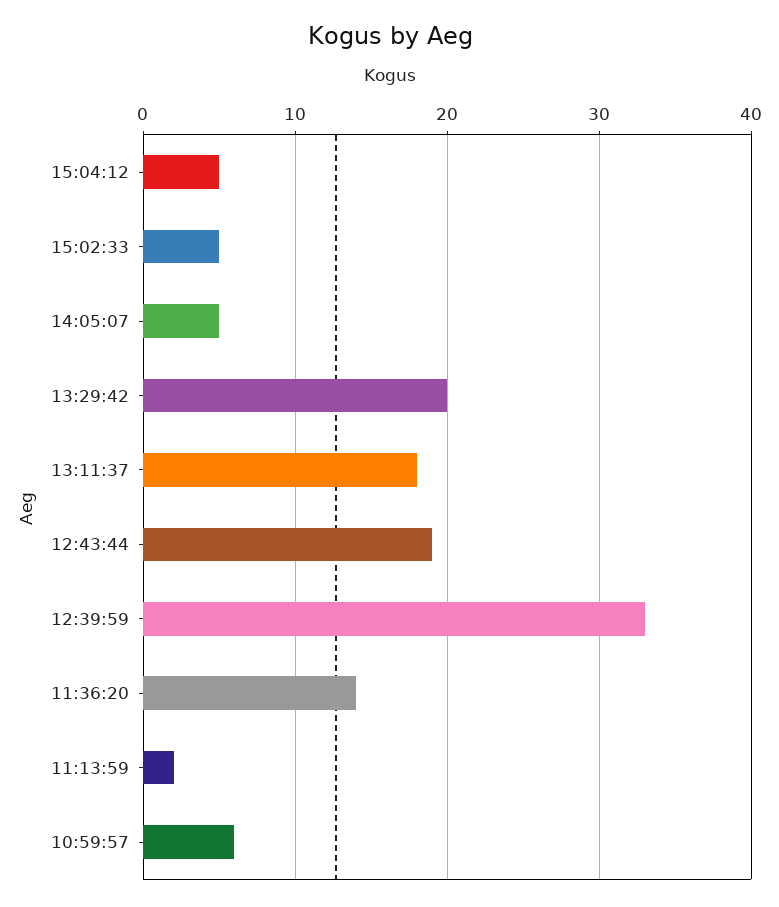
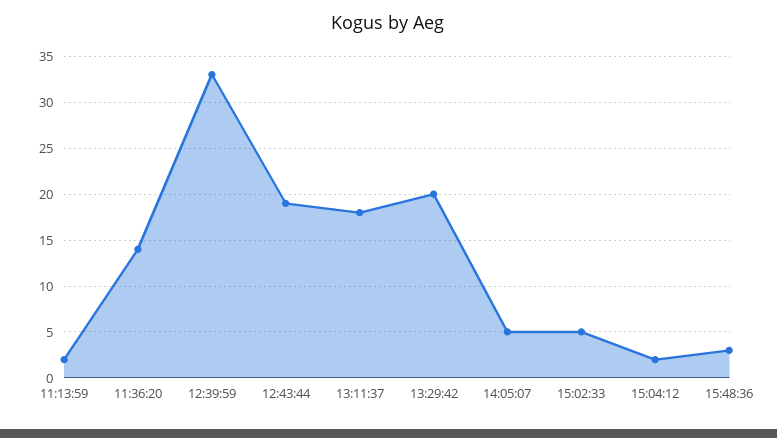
15:04:12: 5 -> 2
10:59:57: 6 -> none
15:48:36: none -> 3

